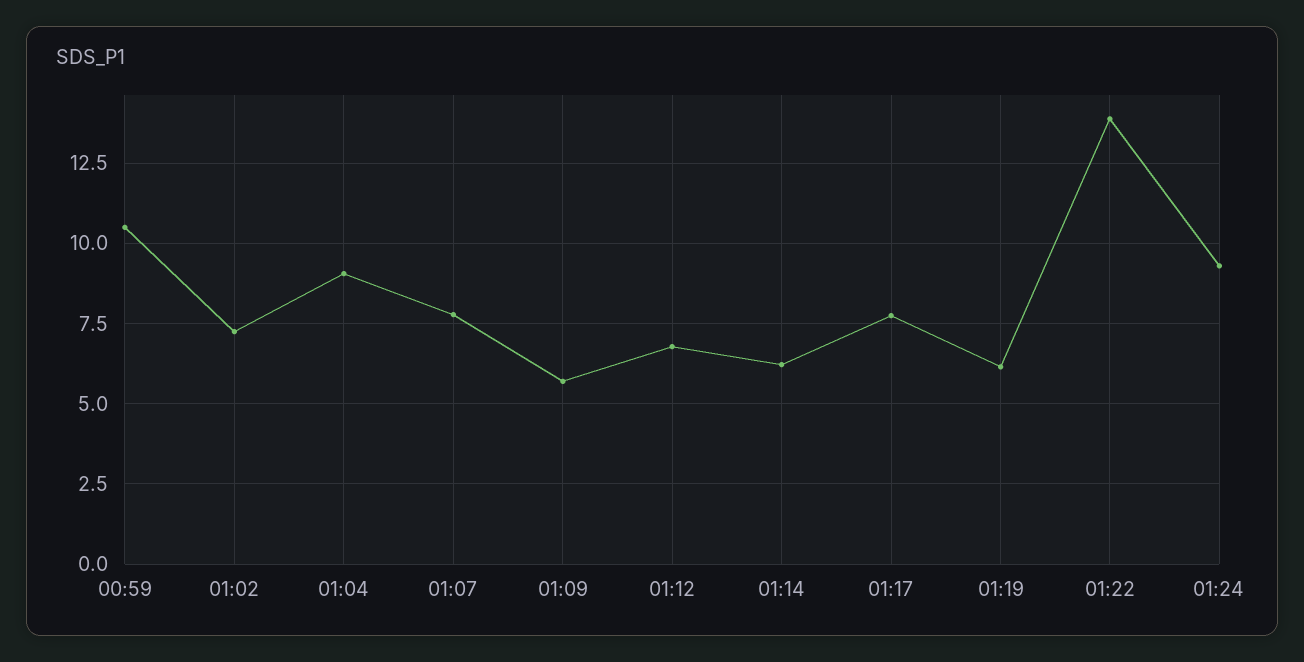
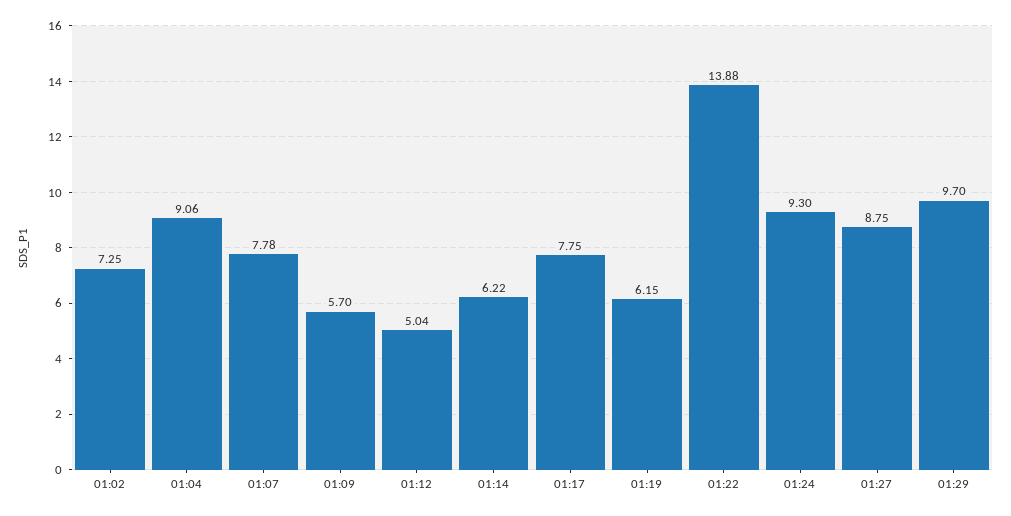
00:59: 10.5 -> none
01:12: 6.75 -> 5.04
01:27: none -> 8.75
01:29: none -> 9.7

